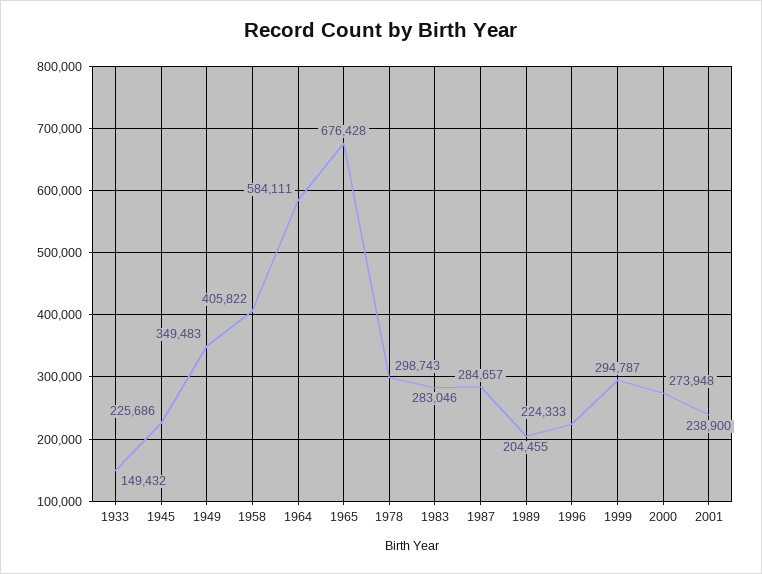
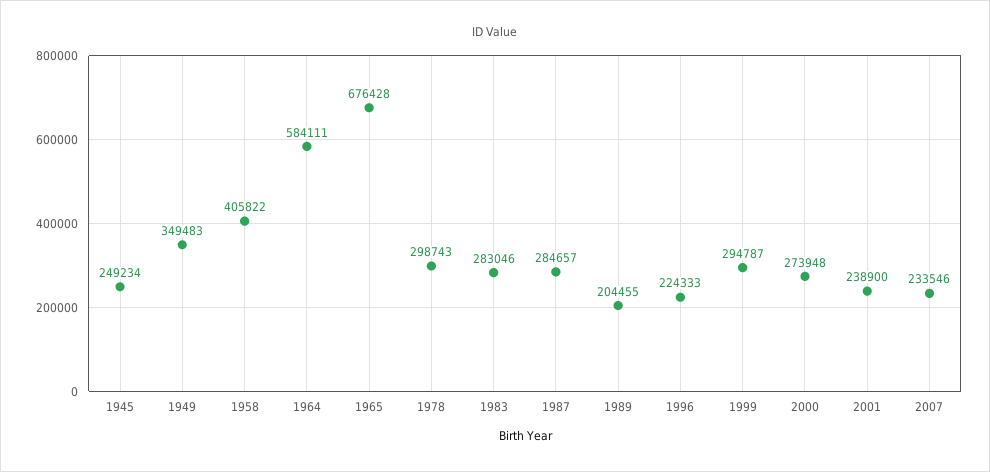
1933: 149432 -> none
1945: 225686 -> 249234
2007: none -> 233546

